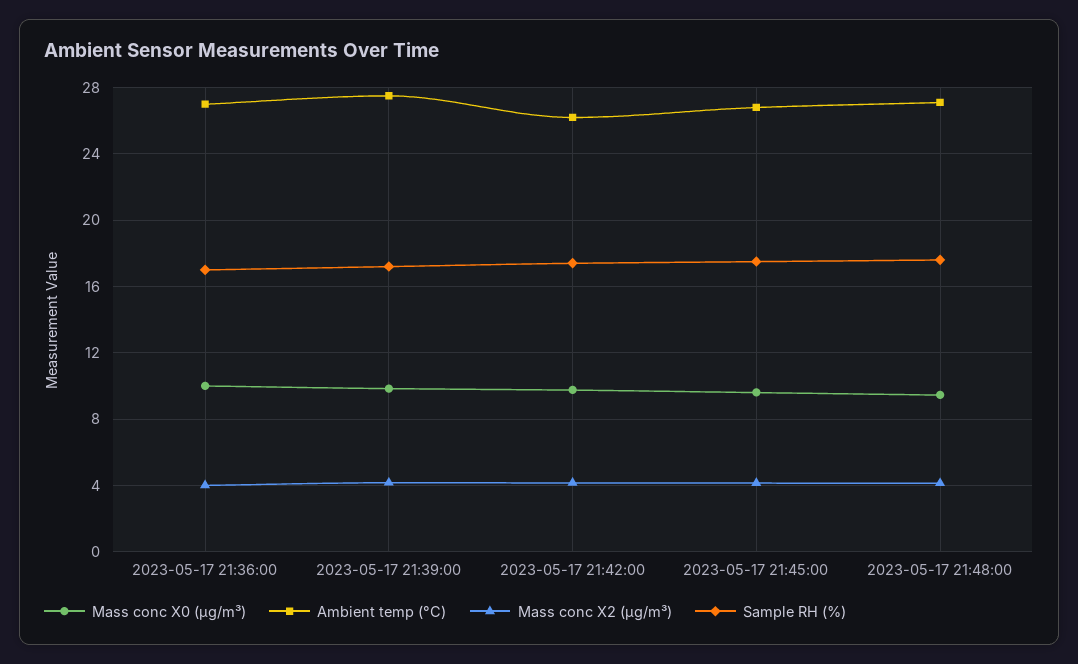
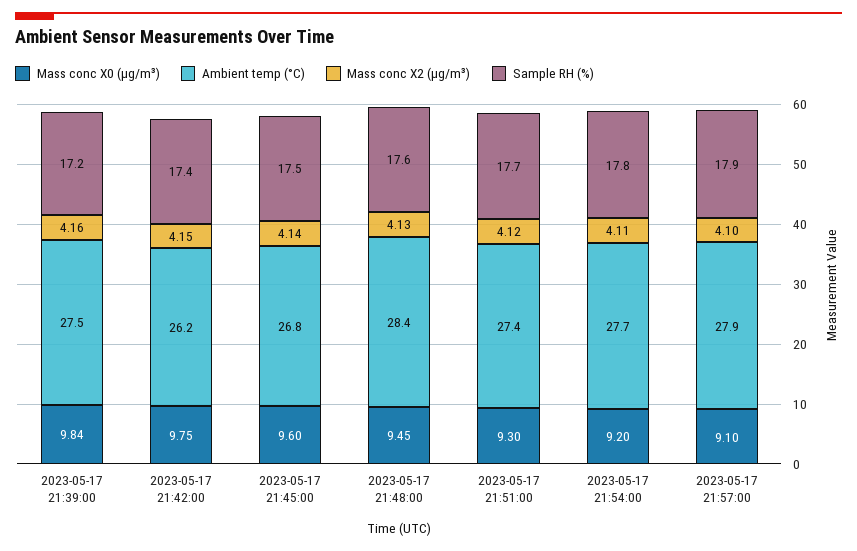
Mass conc X0 (μg/m³), 2023-05-17 21:36:00: 10 -> none
Ambient temp (°C), 2023-05-17 21:36:00: 27 -> none
Mass conc X2 (μg/m³), 2023-05-17 21:36:00: 4 -> none
Sample RH (%), 2023-05-17 21:36:00: 17 -> none
Ambient temp (°C), 2023-05-17 21:48:00: 27 -> 28.4
Mass conc X0 (μg/m³), 2023-05-17 21:51:00: none -> 9.3
Ambient temp (°C), 2023-05-17 21:51:00: none -> 27.4
Mass conc X2 (μg/m³), 2023-05-17 21:51:00: none -> 4.12
Sample RH (%), 2023-05-17 21:51:00: none -> 17.7
Mass conc X0 (μg/m³), 2023-05-17 21:54:00: none -> 9.2
Ambient temp (°C), 2023-05-17 21:54:00: none -> 27.7
Mass conc X2 (μg/m³), 2023-05-17 21:54:00: none -> 4.11
Sample RH (%), 2023-05-17 21:54:00: none -> 17.8
Mass conc X0 (μg/m³), 2023-05-17 21:57:00: none -> 9.1
Ambient temp (°C), 2023-05-17 21:57:00: none -> 27.9
Mass conc X2 (μg/m³), 2023-05-17 21:57:00: none -> 4.1
Sample RH (%), 2023-05-17 21:57:00: none -> 17.9

